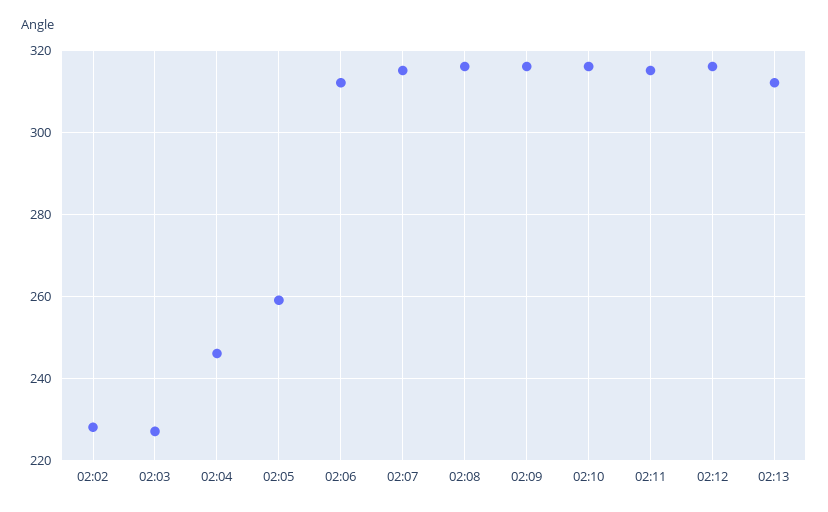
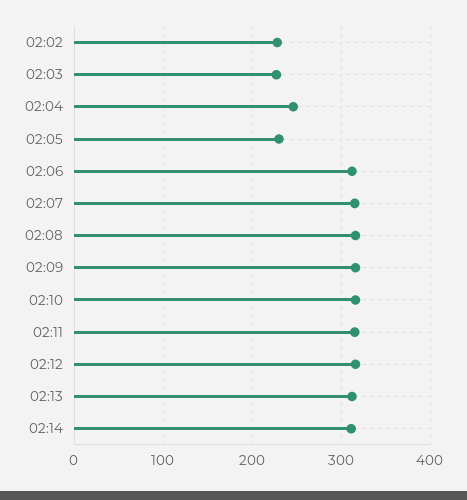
02:05: 260 -> 230
02:14: none -> 310

